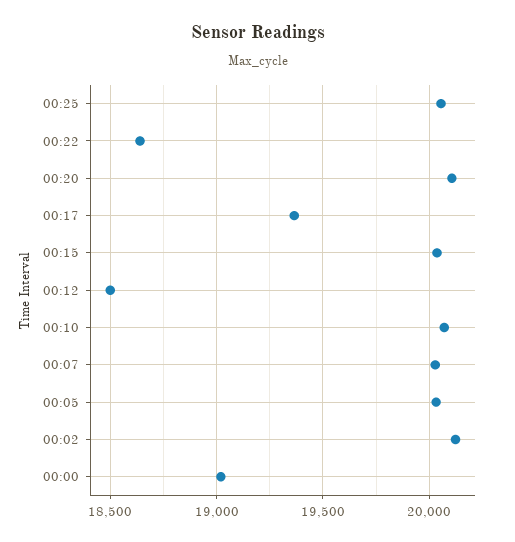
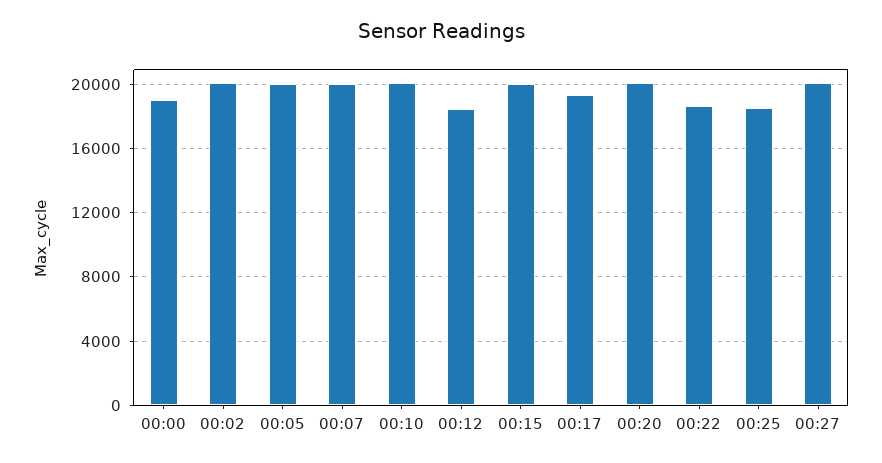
00:25: 20050 -> 18500
00:27: none -> 20000

